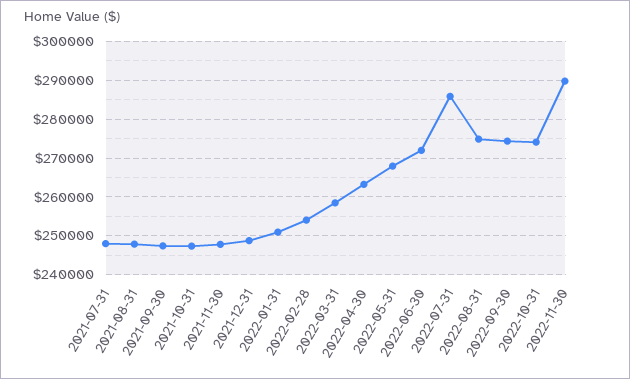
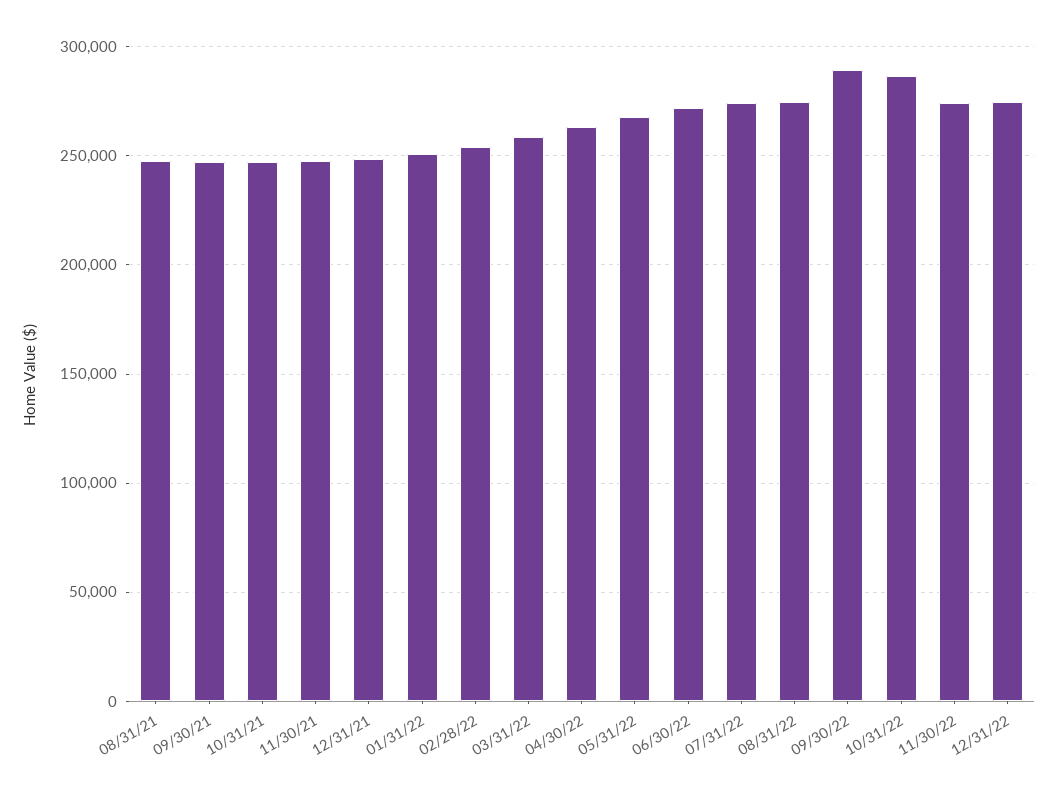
2021-07-31: 248000 -> none
2022-07-31: 286000 -> 275000
2022-09-30: 274000 -> 290000
2022-10-31: 274000 -> 285000
2022-11-30: 290000 -> 275000
12/31/22: none -> 275000

